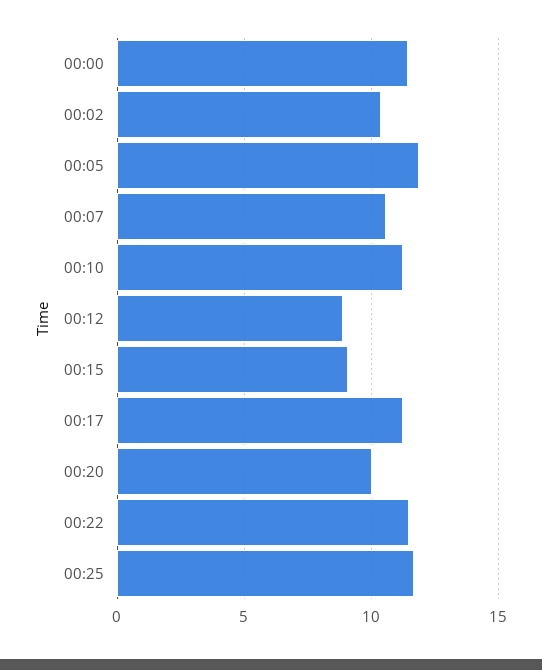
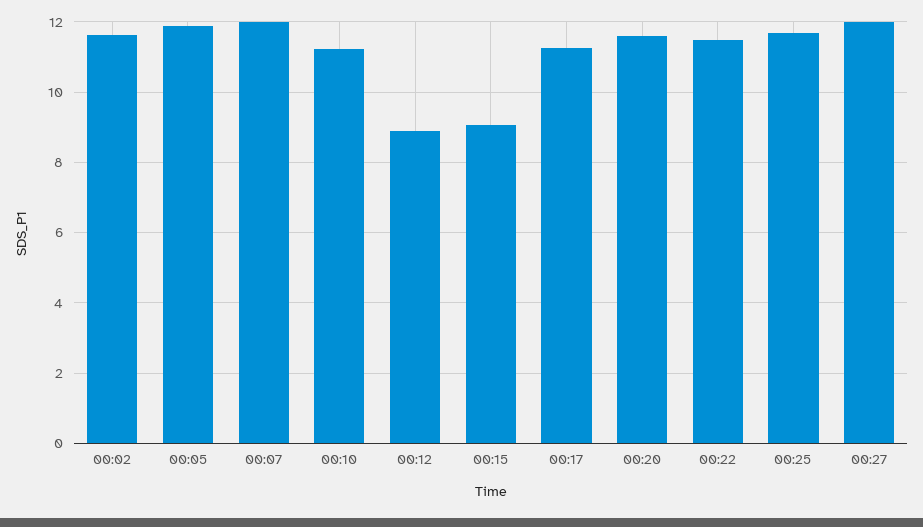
00:00: 11.5 -> none
00:02: 10.5 -> 11.6
00:07: 10.5 -> 12
00:20: 10 -> 11.6
00:27: none -> 12

